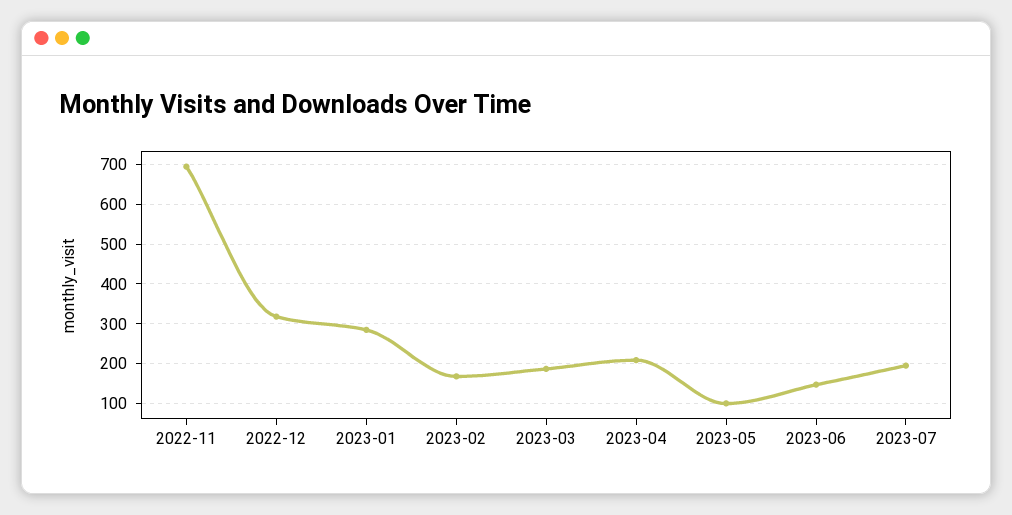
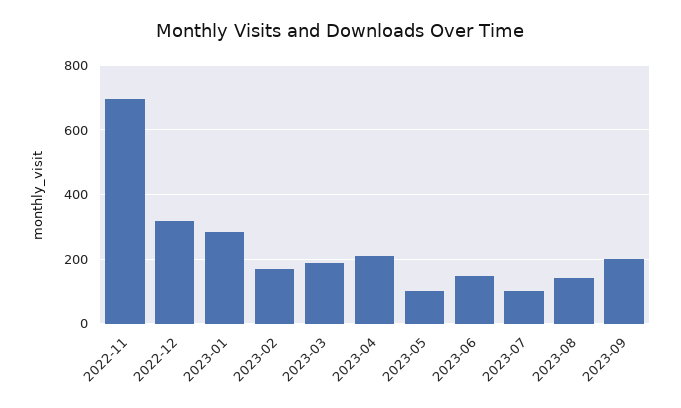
2023-07: 200 -> 100
2023-08: none -> 140
2023-09: none -> 200

